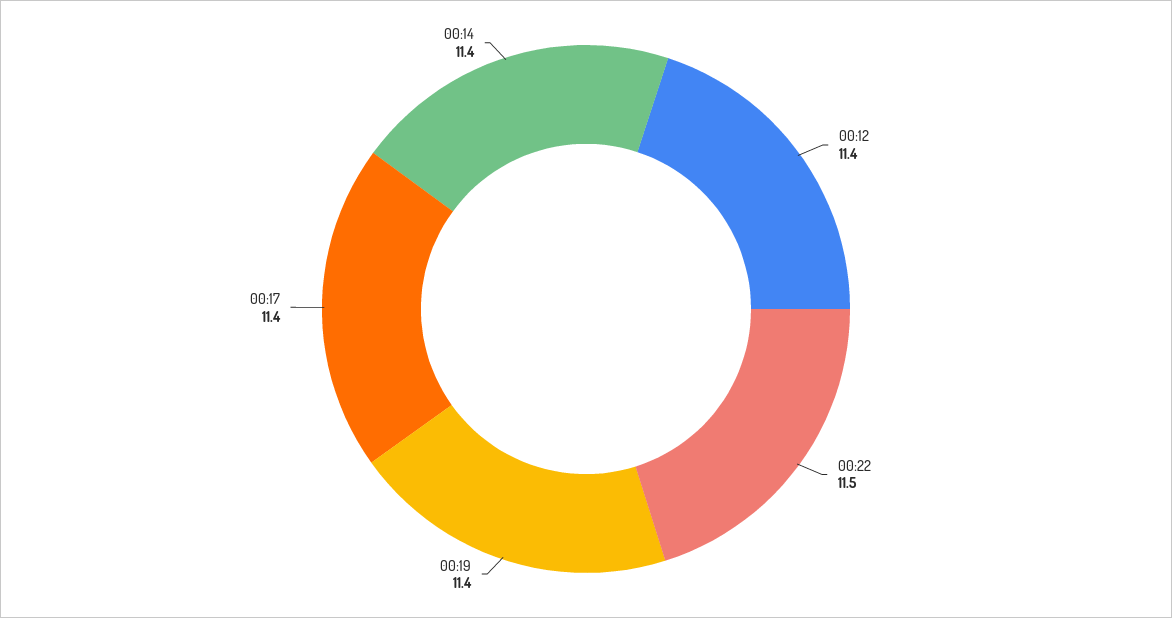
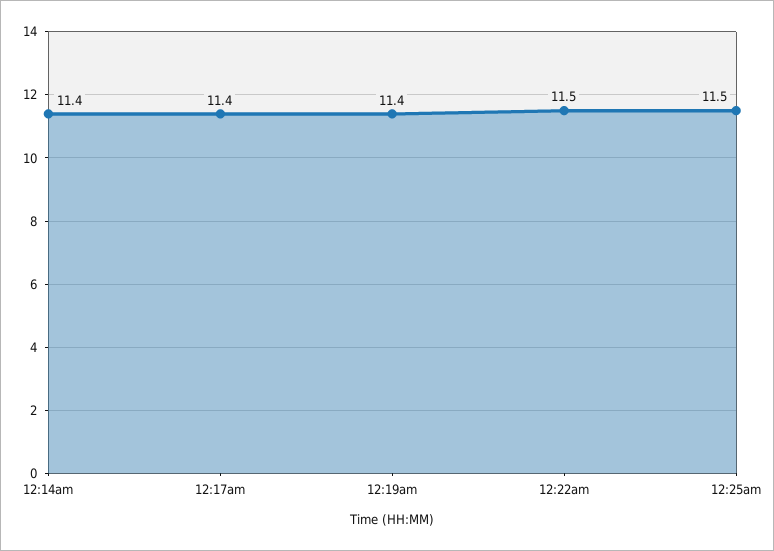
00:12: 11.4 -> none
12:25am: none -> 11.5

